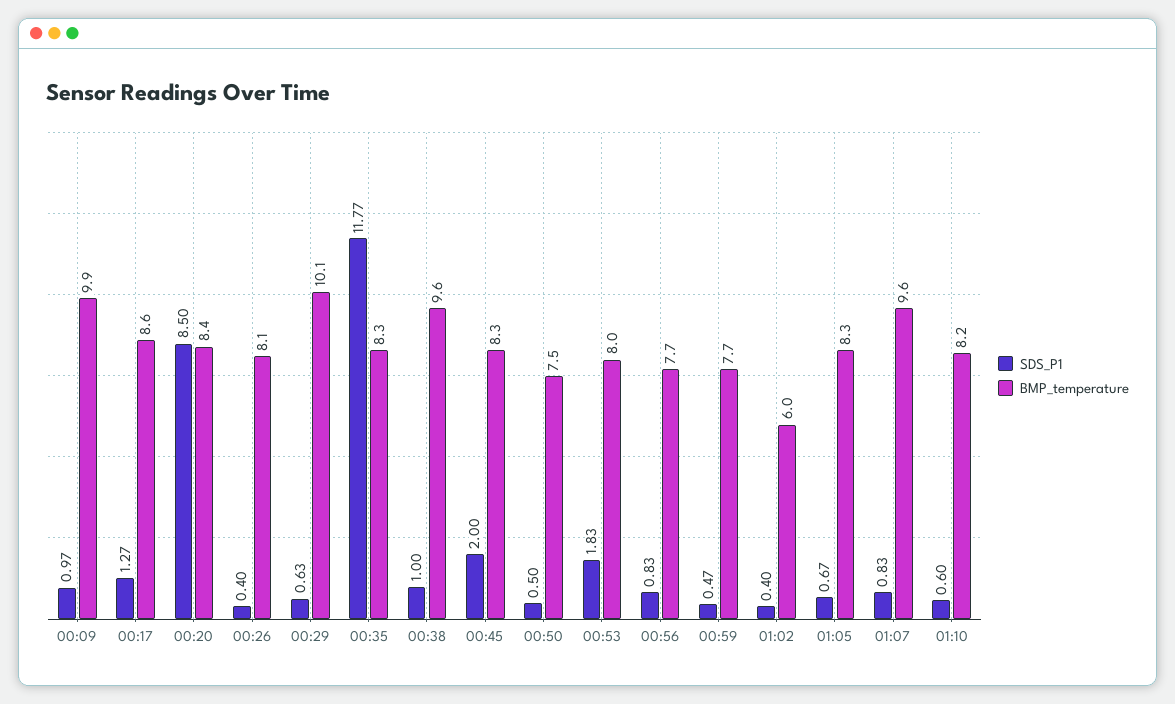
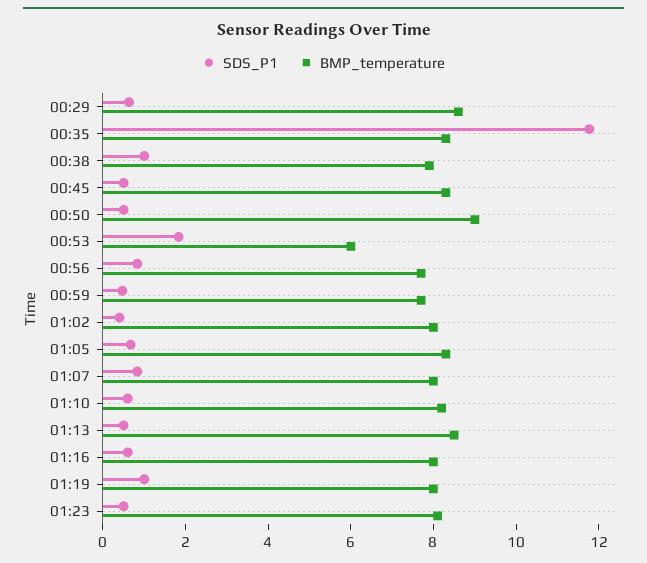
SDS_P1, 00:09: 0.97 -> none
BMP_temperature, 00:09: 9.9 -> none
SDS_P1, 00:17: 1.27 -> none
BMP_temperature, 00:17: 8.6 -> none
SDS_P1, 00:20: 8.5 -> none
BMP_temperature, 00:20: 8.4 -> none
SDS_P1, 00:26: 0.4 -> none
BMP_temperature, 00:26: 8.1 -> none
BMP_temperature, 00:29: 10.1 -> 8.5
BMP_temperature, 00:38: 9.6 -> 8
SDS_P1, 00:45: 2 -> 0.5
BMP_temperature, 00:50: 7.5 -> 9
BMP_temperature, 00:53: 8 -> 6
BMP_temperature, 01:02: 6 -> 8
BMP_temperature, 01:07: 9.6 -> 8
SDS_P1, 01:13: none -> 0.5
BMP_temperature, 01:13: none -> 8.5
SDS_P1, 01:16: none -> 0.5
BMP_temperature, 01:16: none -> 8
SDS_P1, 01:19: none -> 1
BMP_temperature, 01:19: none -> 8
SDS_P1, 01:23: none -> 0.5
BMP_temperature, 01:23: none -> 8

